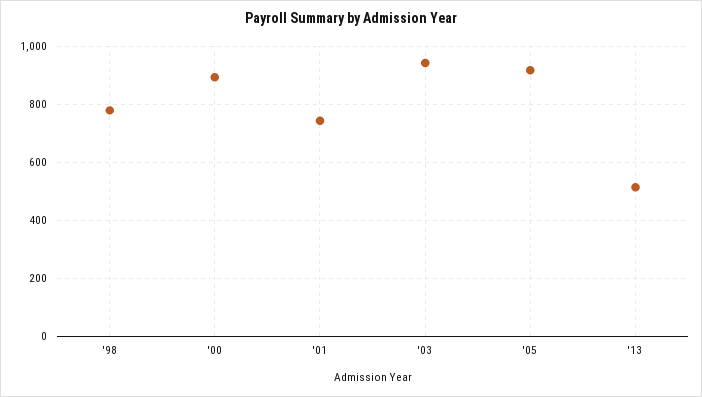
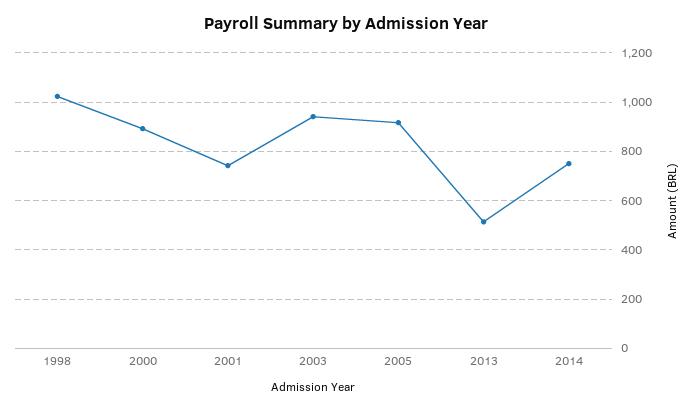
'98: 775 -> 1025
2014: none -> 750

